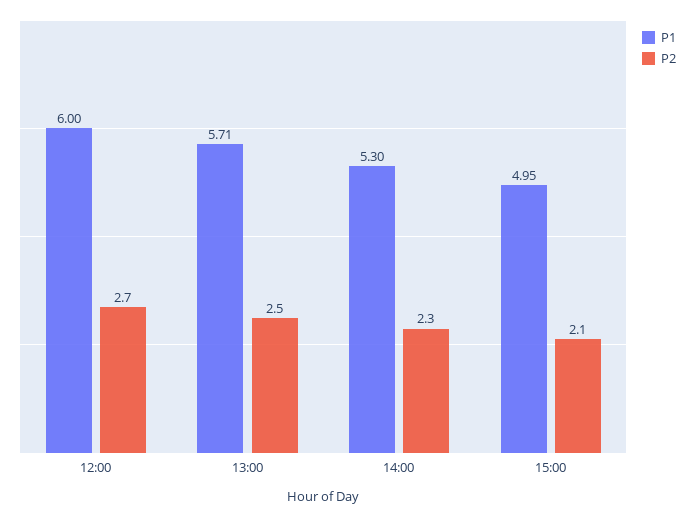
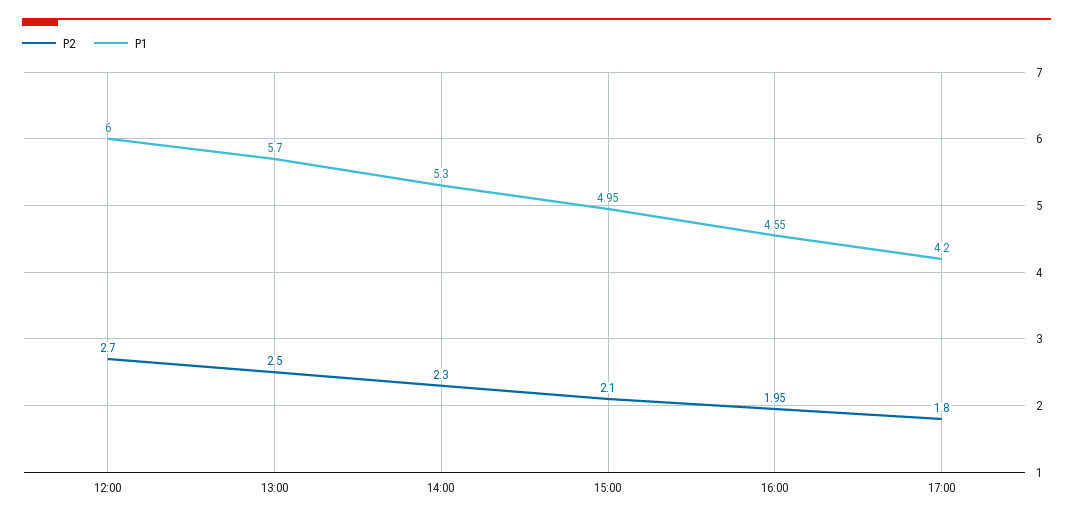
P1, 13:00: 5.71 -> 5.7
P2, 16:00: none -> 1.95
P1, 16:00: none -> 4.55
P2, 17:00: none -> 1.8
P1, 17:00: none -> 4.2

